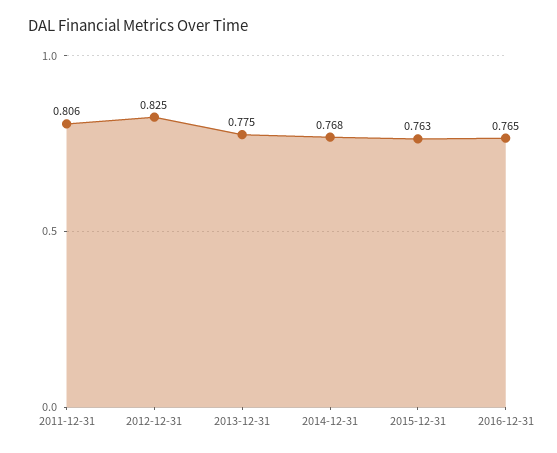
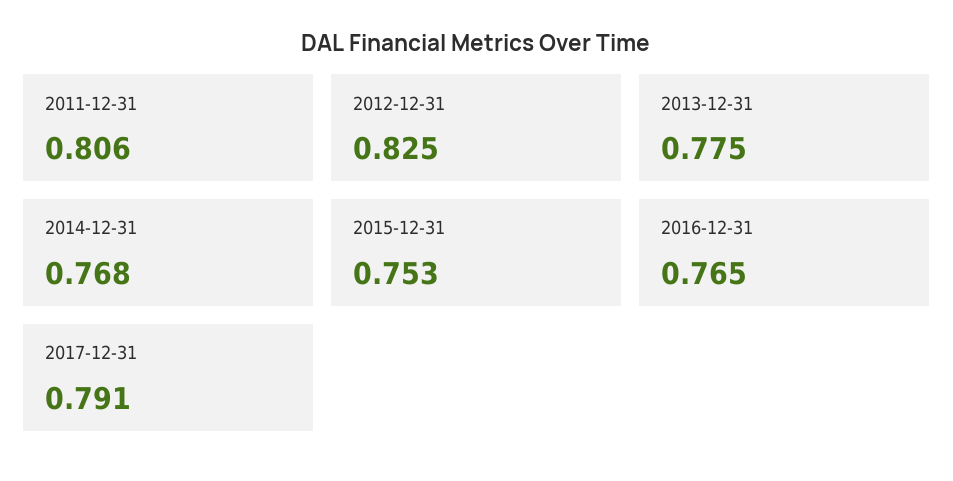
2015-12-31: 0.763 -> 0.753
2017-12-31: none -> 0.791

